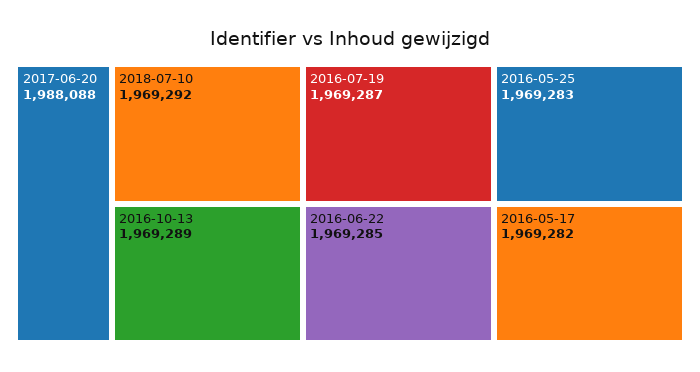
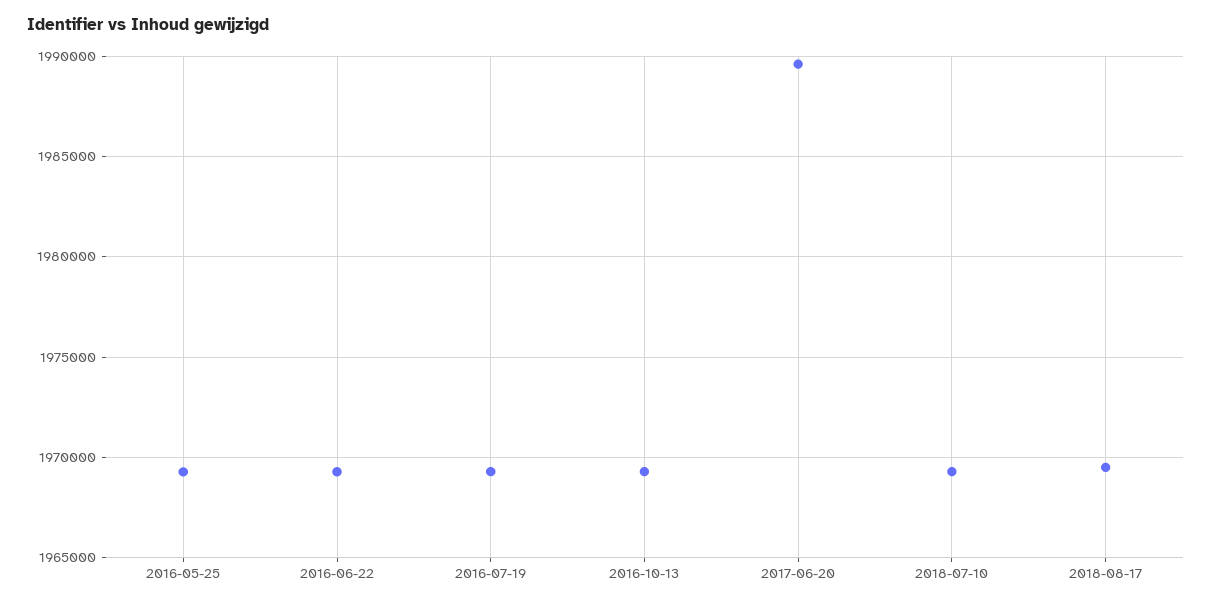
2017-06-20: 1988088 -> 1989500
2016-05-17: 1969282 -> none
2018-08-17: none -> 1969500

